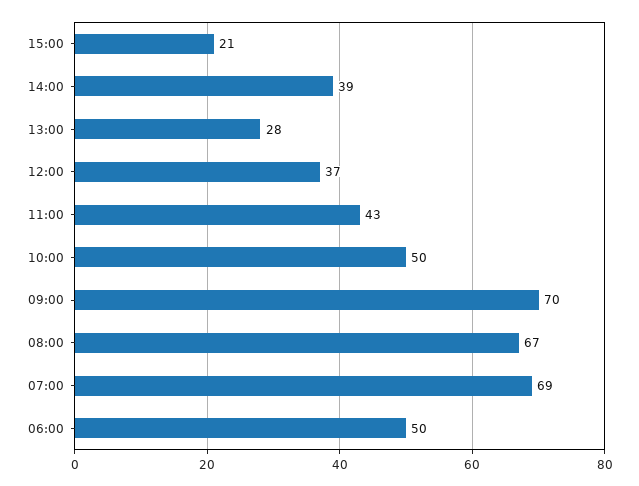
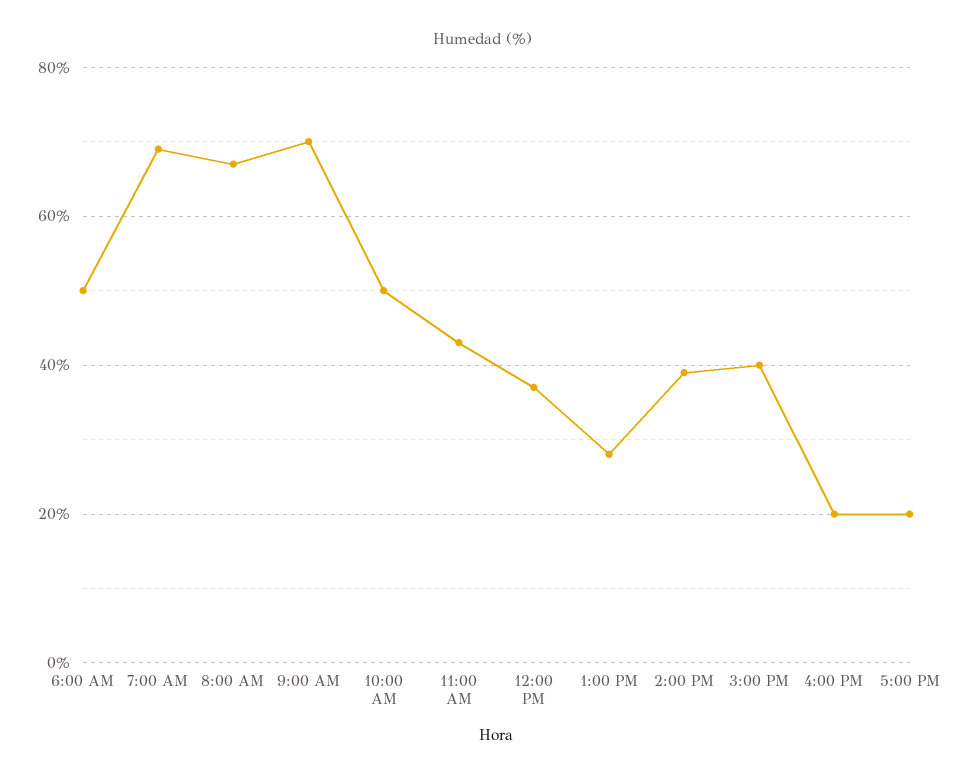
15:00: 21 -> 40
4:00 PM: none -> 20
5:00 PM: none -> 20

